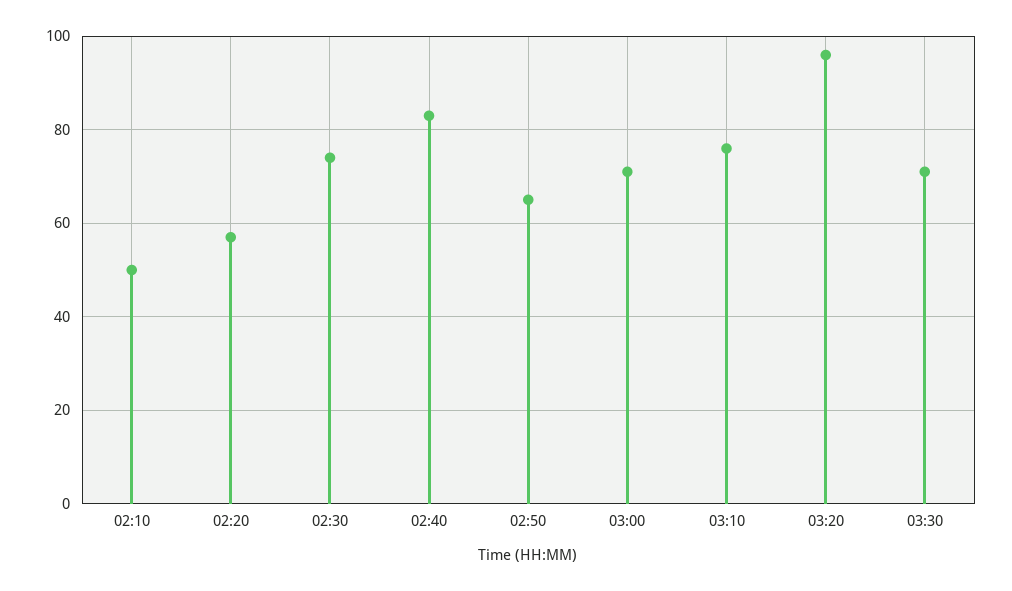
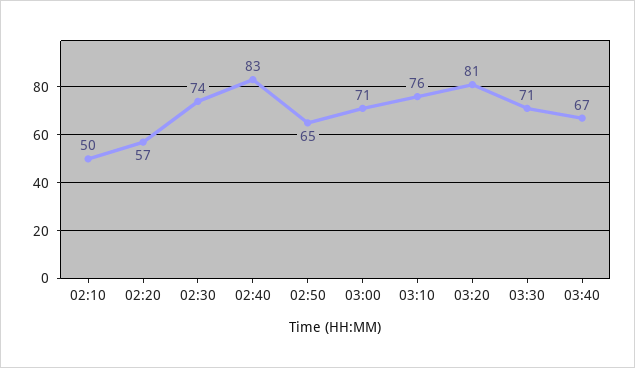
03:20: 95 -> 81
03:40: none -> 67

